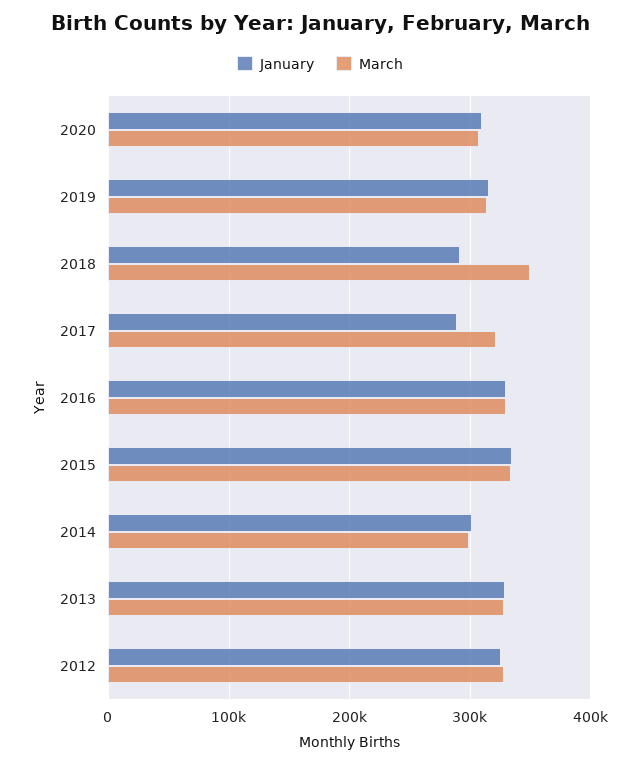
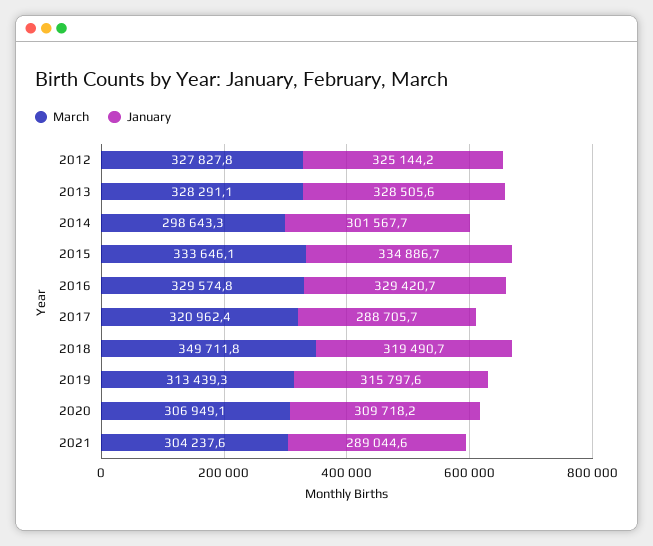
January, 2018: 290000 -> 319490.7
March, 2021: none -> 304237.6
January, 2021: none -> 289044.6

